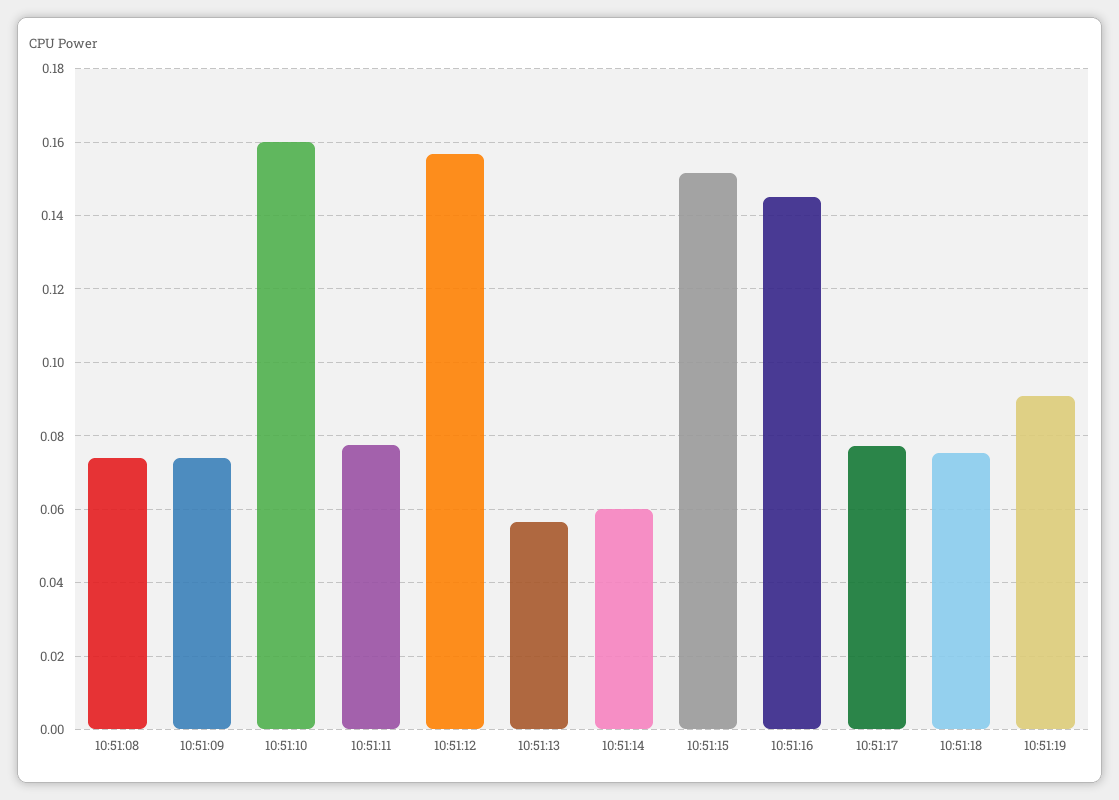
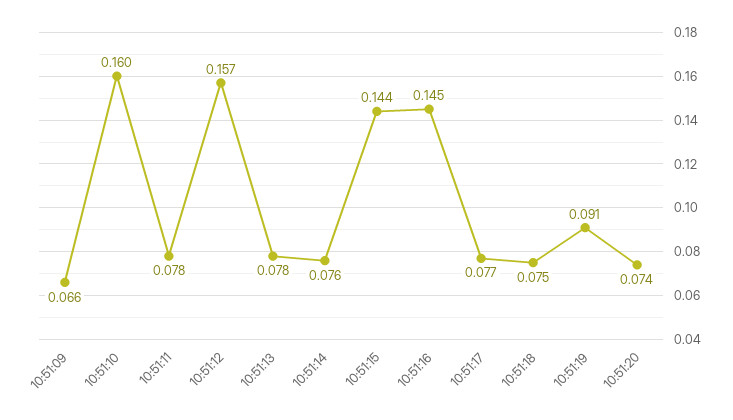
10:51:08: 0.074 -> none
10:51:09: 0.074 -> 0.066
10:51:13: 0.056 -> 0.078
10:51:14: 0.06 -> 0.076
10:51:15: 0.152 -> 0.144
10:51:20: none -> 0.074

